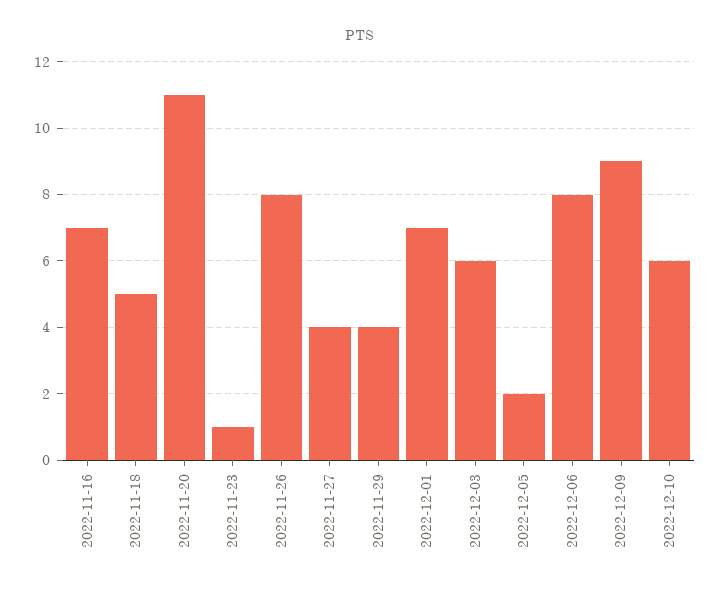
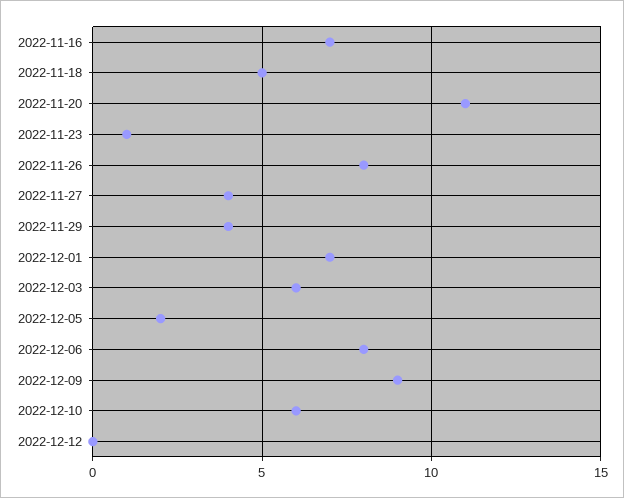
2022-12-12: none -> 0

